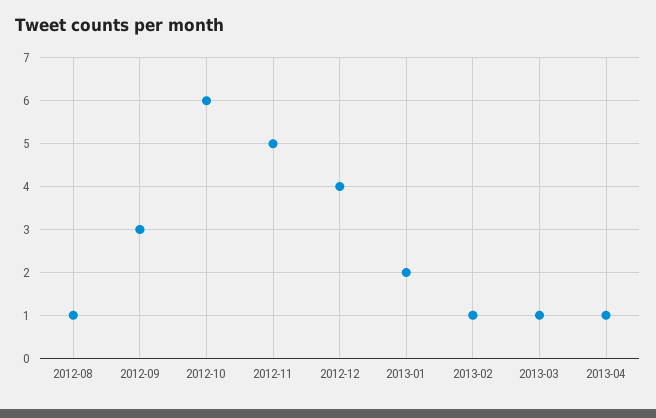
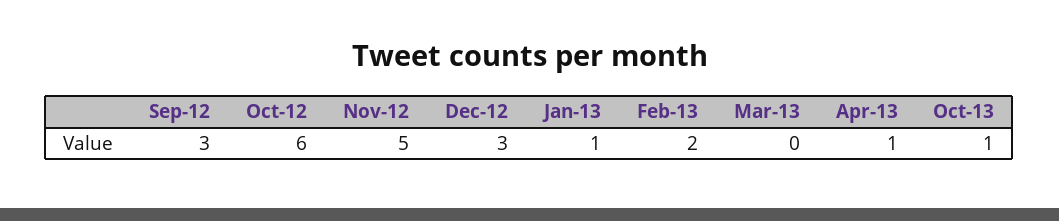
2012-08: 1 -> none
2012-12: 4 -> 3
2013-01: 2 -> 1
2013-02: 1 -> 2
2013-03: 1 -> 0
Oct-13: none -> 1

